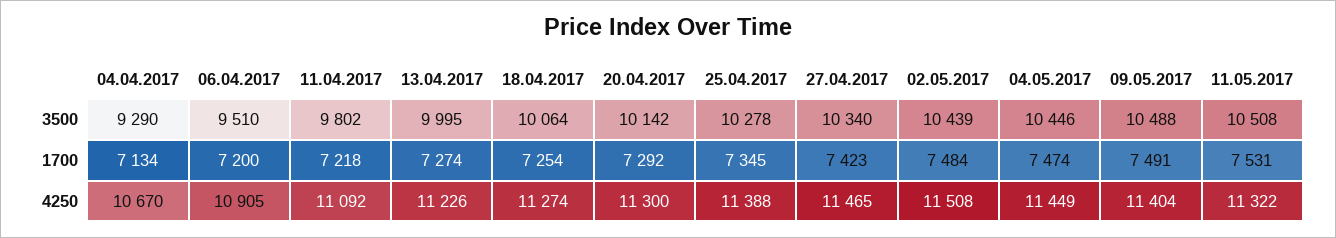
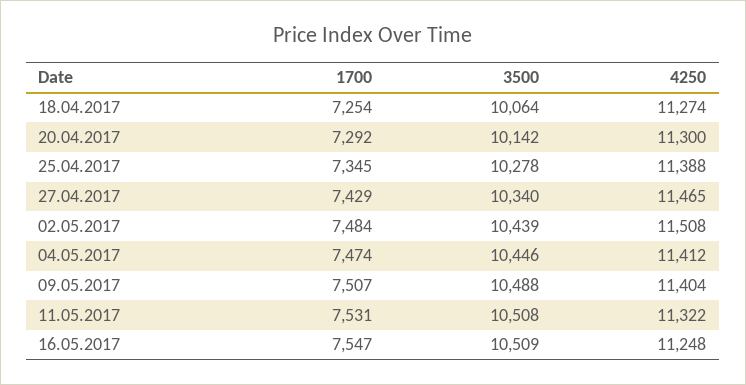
04.04.2017, 3500: 9290 -> none
06.04.2017, 3500: 9510 -> none
11.04.2017, 3500: 9802 -> none
13.04.2017, 3500: 9995 -> none
04.04.2017, 1700: 7134 -> none
06.04.2017, 1700: 7200 -> none
11.04.2017, 1700: 7218 -> none
13.04.2017, 1700: 7274 -> none
27.04.2017, 1700: 7423 -> 7429
09.05.2017, 1700: 7491 -> 7507
04.04.2017, 4250: 10670 -> none
06.04.2017, 4250: 10905 -> none
11.04.2017, 4250: 11092 -> none
13.04.2017, 4250: 11226 -> none
04.05.2017, 4250: 11449 -> 11412
16.05.2017, 1700: none -> 7547
16.05.2017, 3500: none -> 10509
16.05.2017, 4250: none -> 11248

